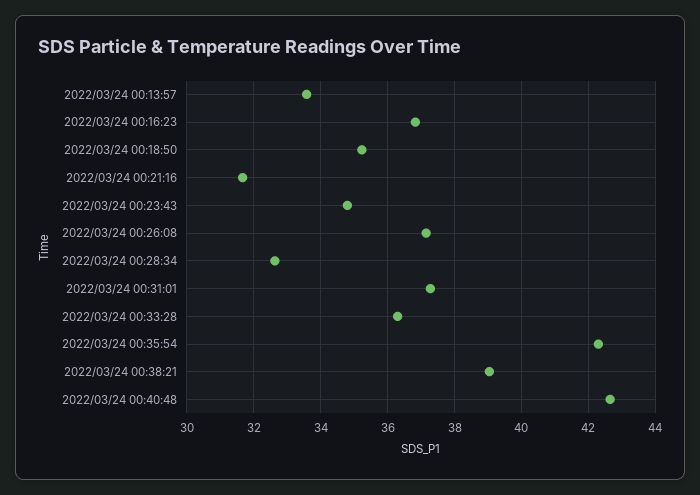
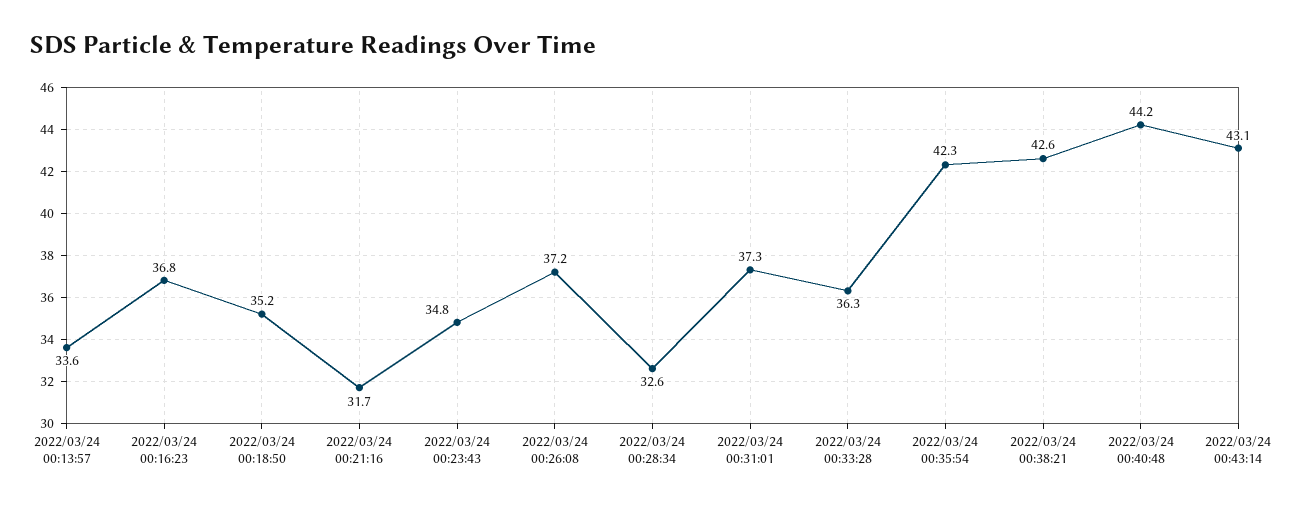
2022/03/24 00:38:21: 39 -> 42.6
2022/03/24 00:40:48: 42.6 -> 44.2
2022/03/24 00:43:14: none -> 43.1

